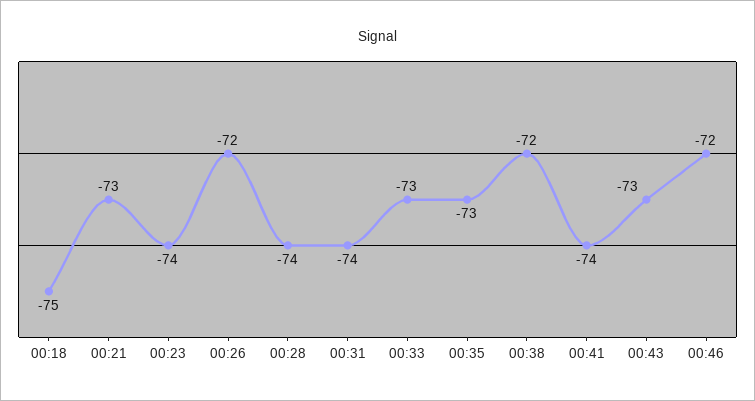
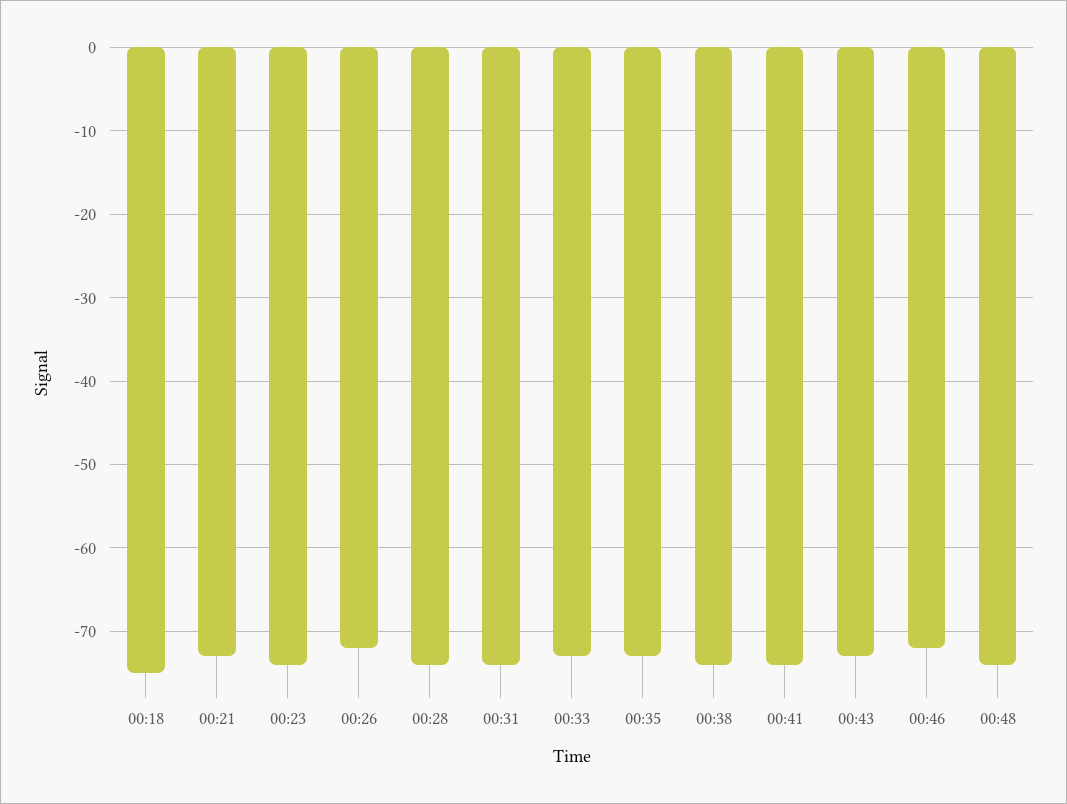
00:38: -72 -> -74
00:48: none -> -74

